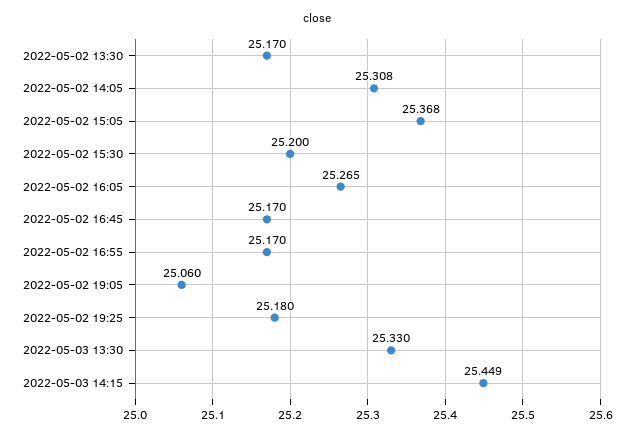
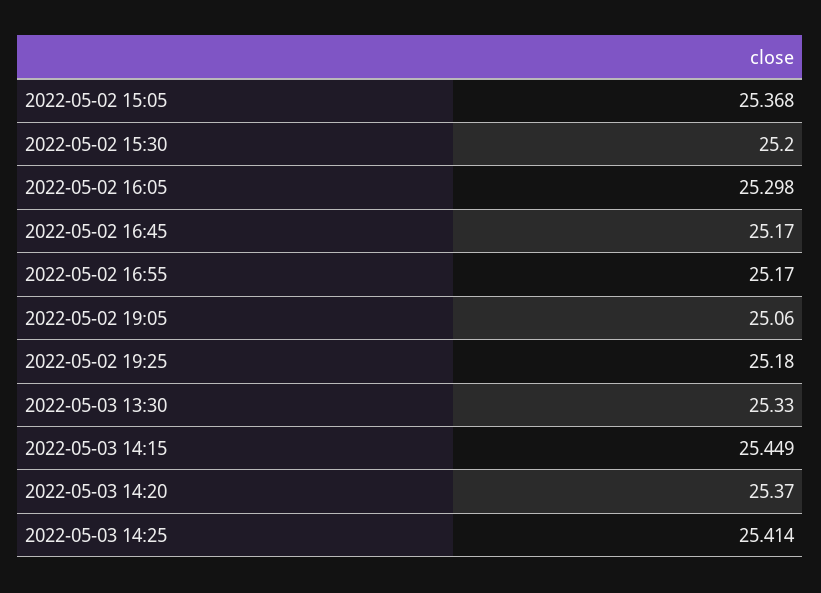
2022-05-02 13:30: 25.17 -> none
2022-05-02 14:05: 25.308 -> none
2022-05-02 16:05: 25.265 -> 25.298
2022-05-03 14:20: none -> 25.37
2022-05-03 14:25: none -> 25.414

